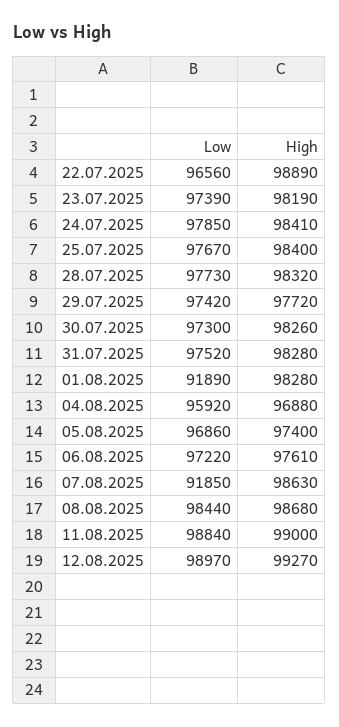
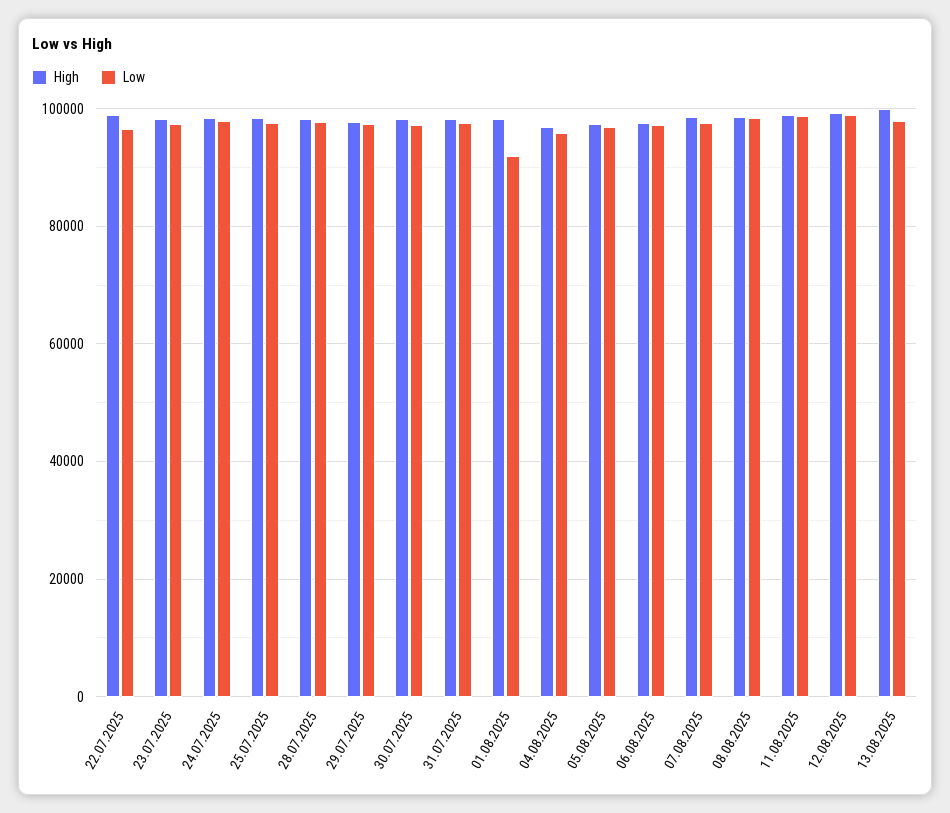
Low, 07.08.2025: 91850 -> 98000
High, 13.08.2025: none -> 100000
Low, 13.08.2025: none -> 98000

